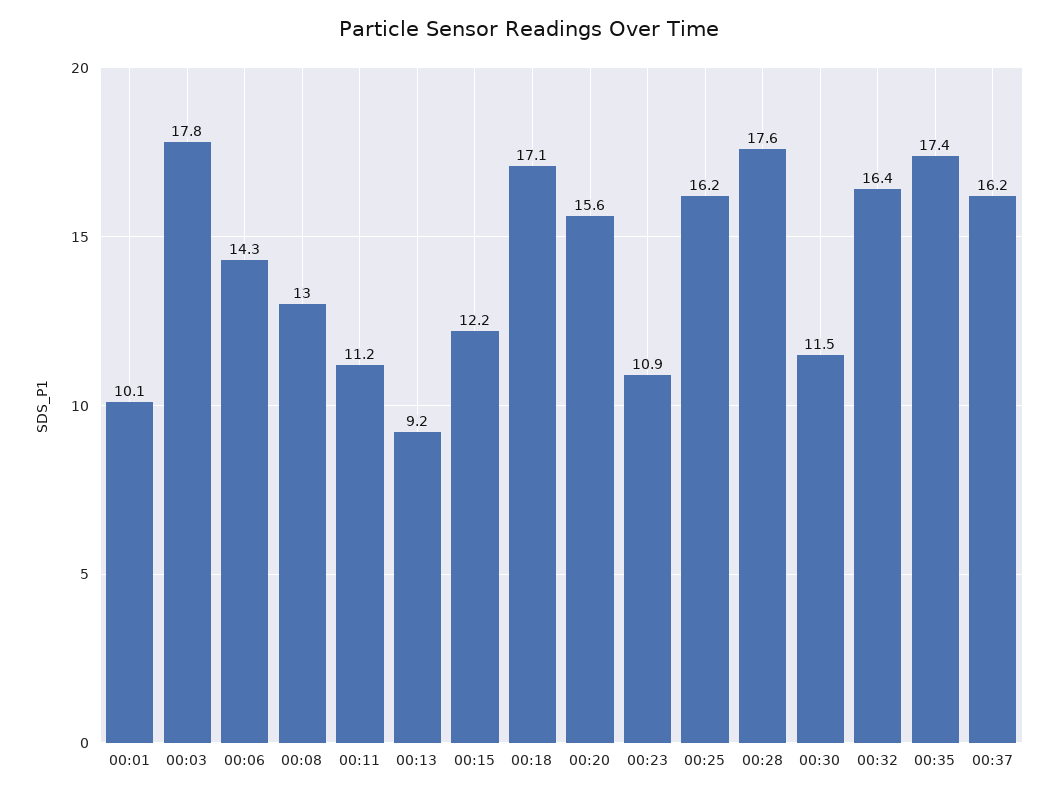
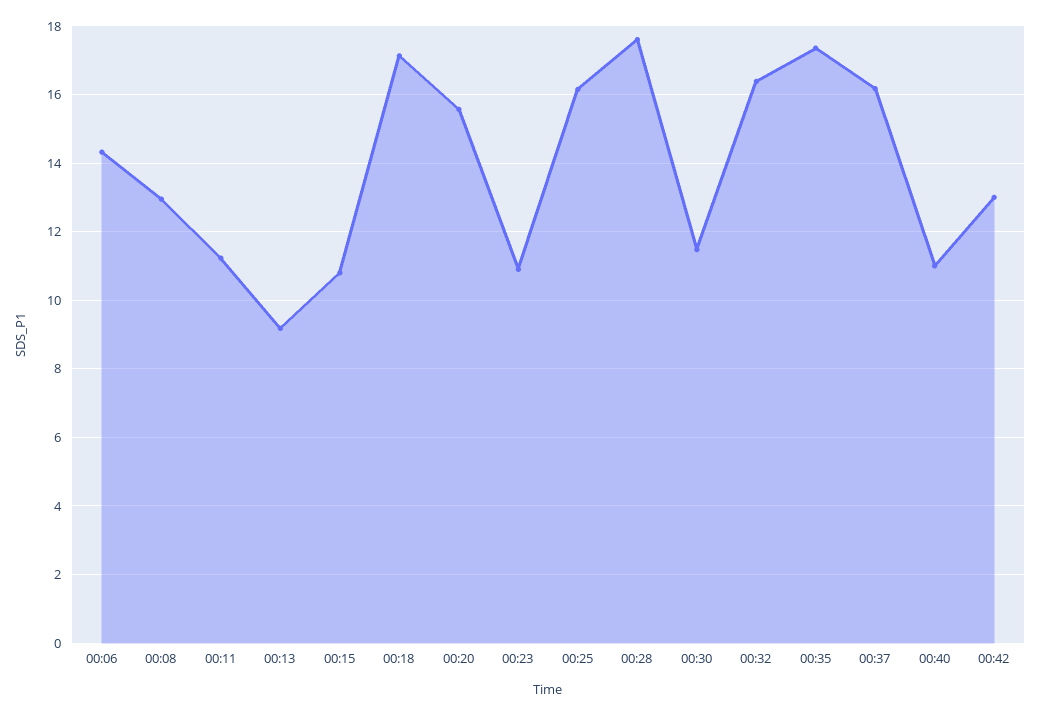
00:01: 10.1 -> none
00:03: 17.8 -> none
00:15: 12.2 -> 10.8
00:40: none -> 11
00:42: none -> 13

